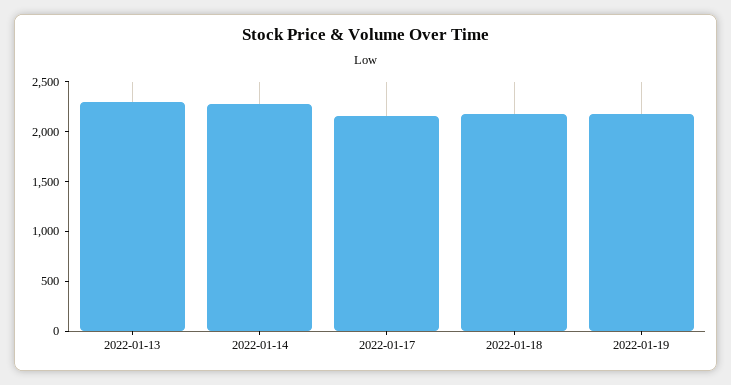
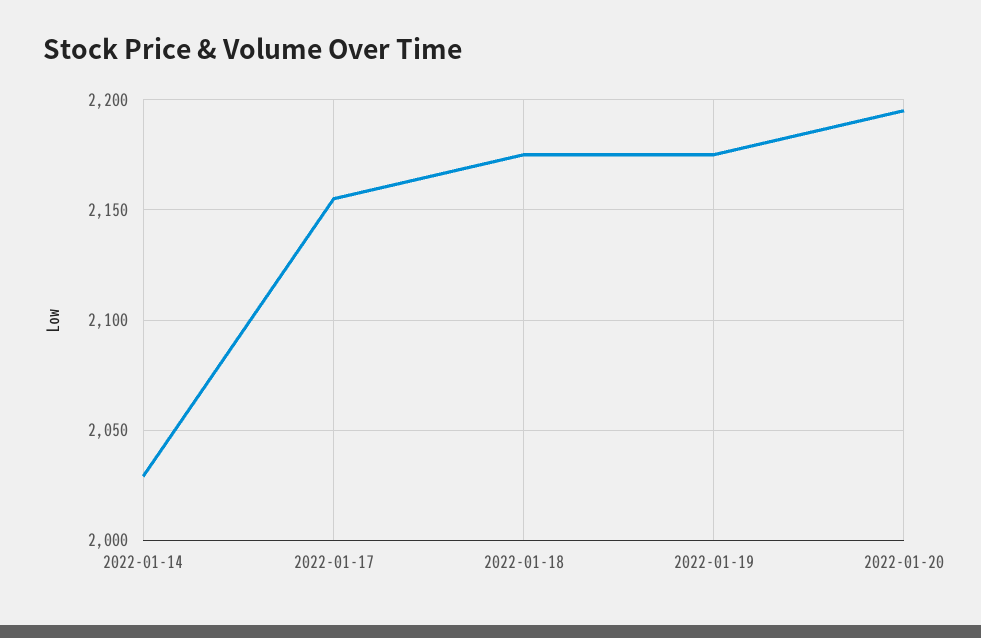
2022-01-13: 2300 -> none
2022-01-14: 2300 -> 2030
2022-01-20: none -> 2195

